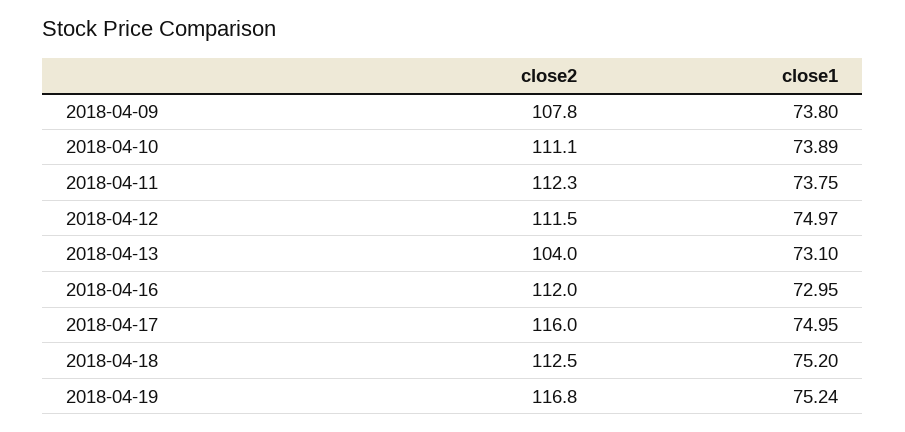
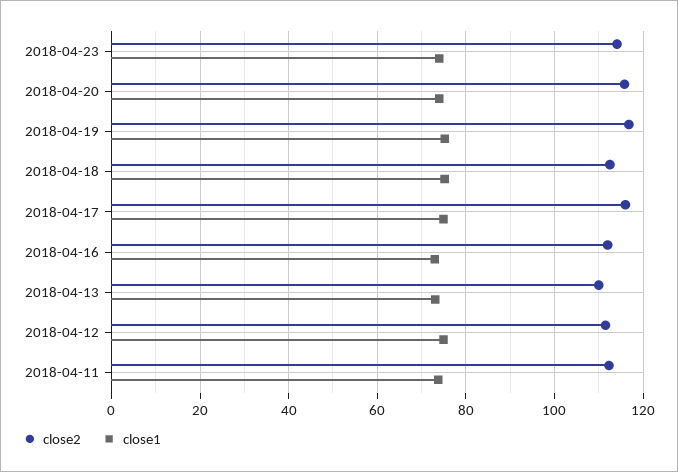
close2, 2018-04-09: 107.8 -> none
close1, 2018-04-09: 73.8 -> none
close2, 2018-04-10: 111.1 -> none
close1, 2018-04-10: 73.89 -> none
close2, 2018-04-13: 104 -> 110
close2, 2018-04-23: none -> 114
close1, 2018-04-23: none -> 74
close2, 2018-04-20: none -> 116
close1, 2018-04-20: none -> 74

